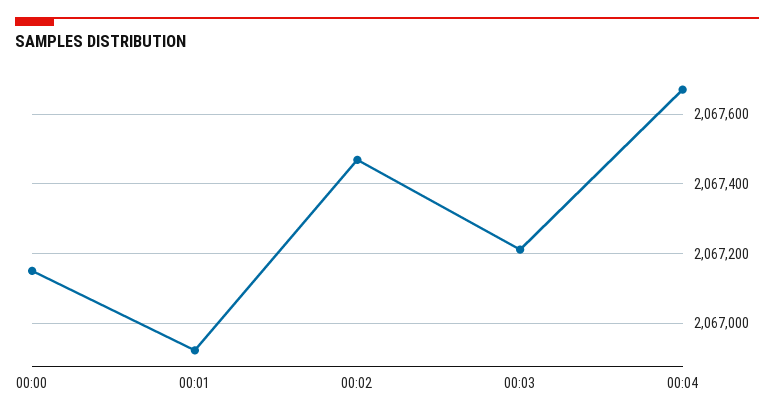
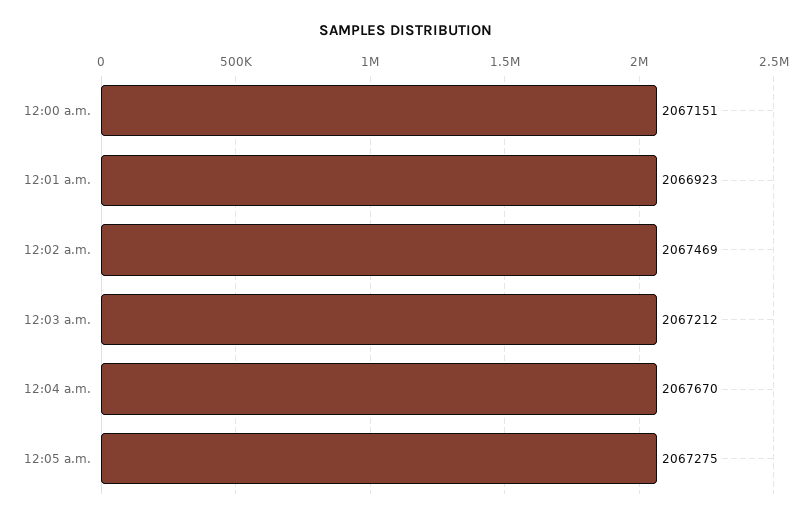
12:05 a.m.: none -> 2067275

